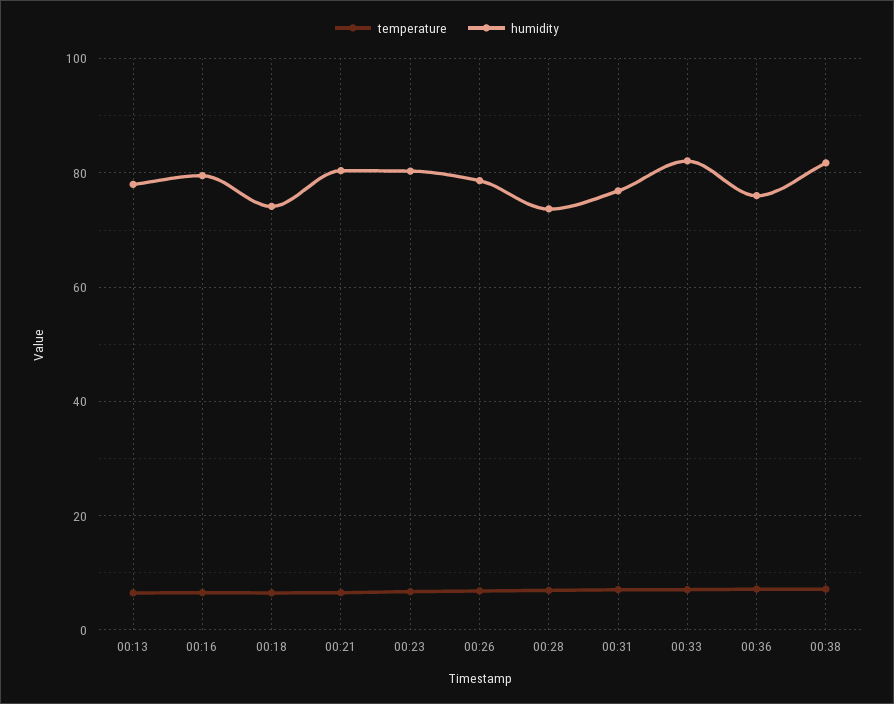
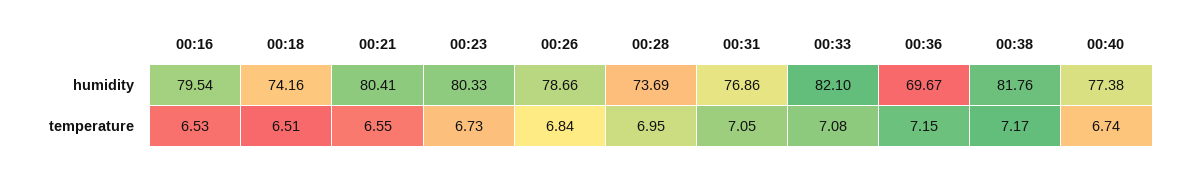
temperature, 00:13: 6 -> none
humidity, 00:13: 78 -> none
humidity, 00:36: 76 -> 69.67
humidity, 00:40: none -> 77.38
temperature, 00:40: none -> 6.74

